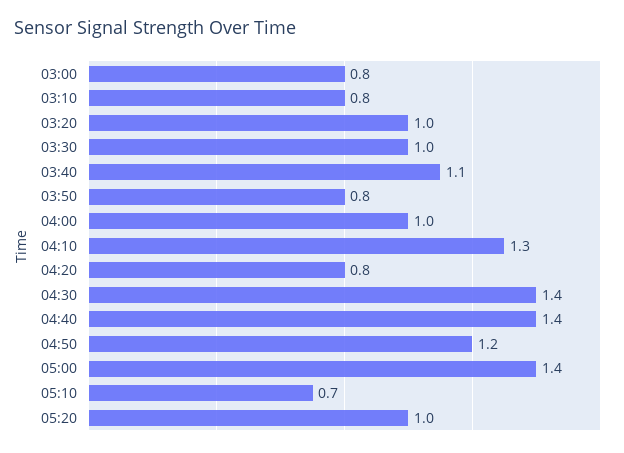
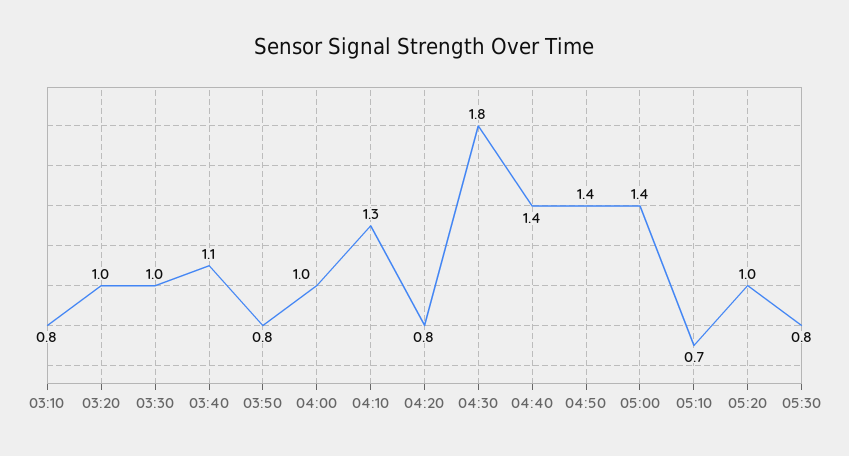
03:00: 0.8 -> none
04:30: 1.4 -> 1.8
04:50: 1.2 -> 1.4
05:30: none -> 0.8

